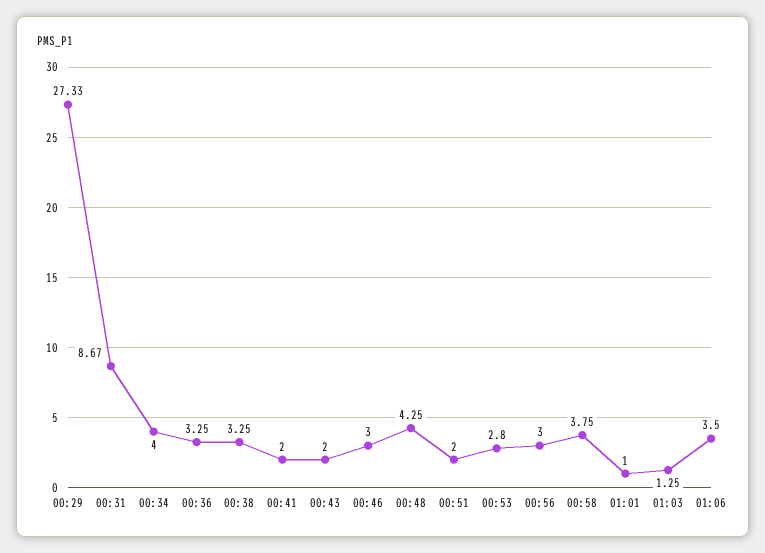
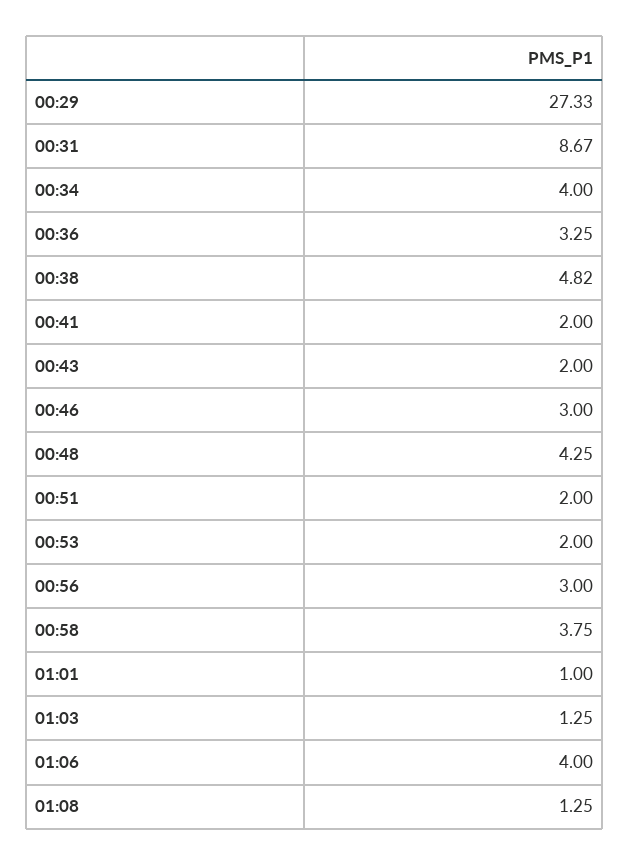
00:38: 3.25 -> 4.82
00:53: 2.8 -> 2
01:06: 3.5 -> 4
01:08: none -> 1.25

